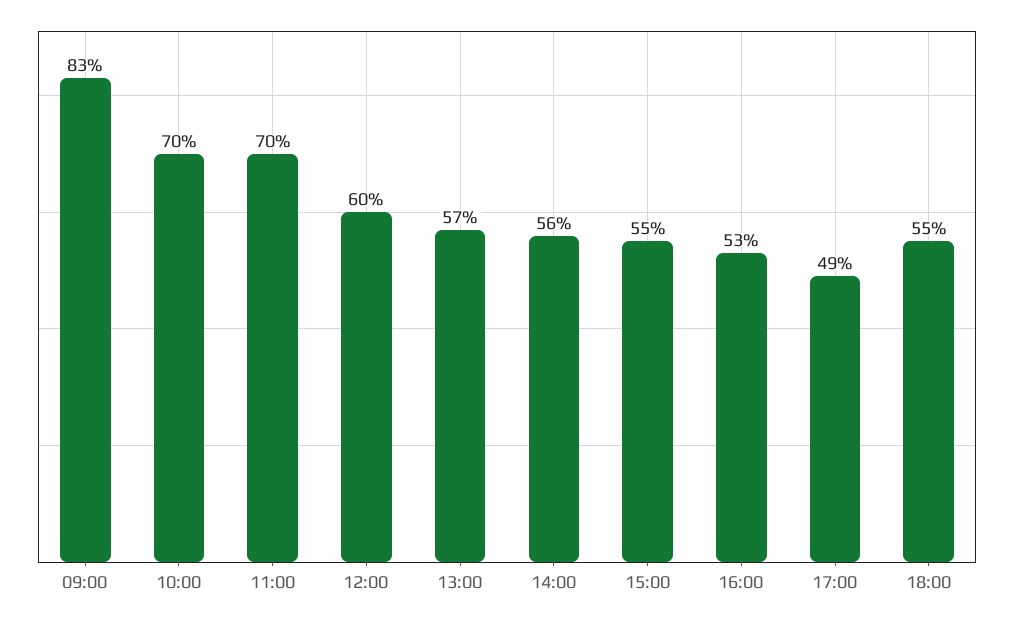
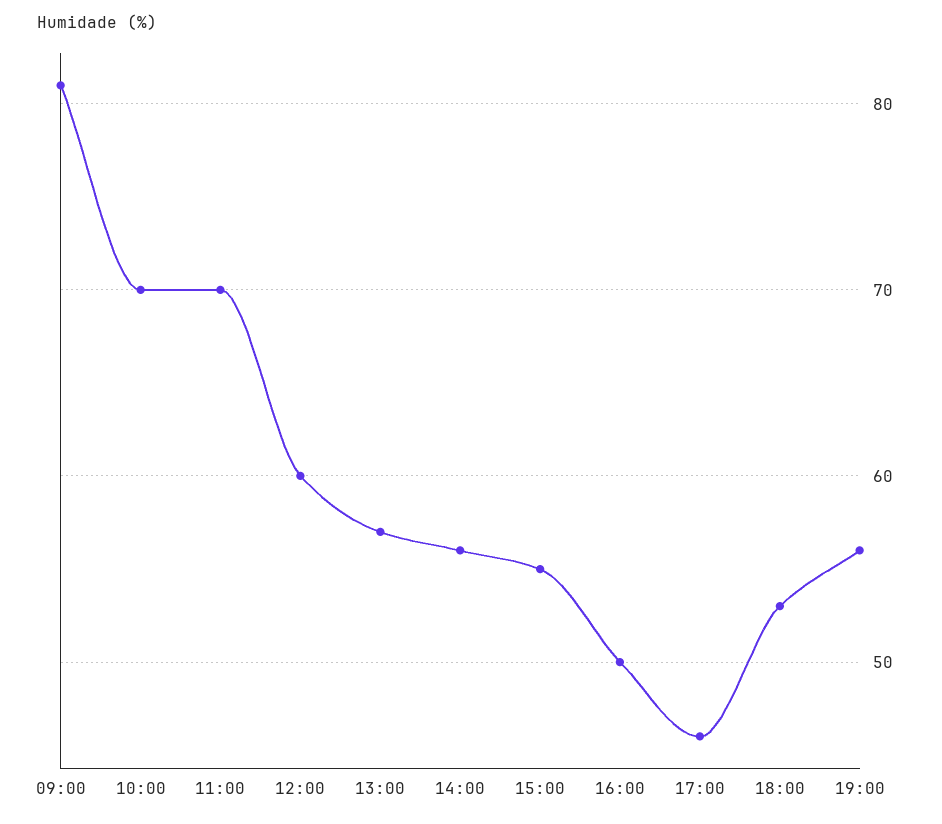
09:00: 83 -> 81
16:00: 53 -> 50
17:00: 49 -> 46
18:00: 55 -> 53
19:00: none -> 56

